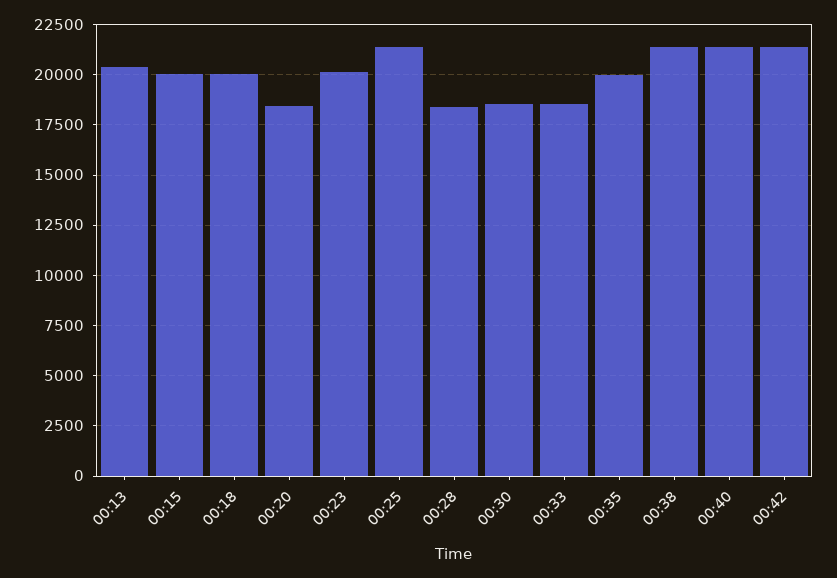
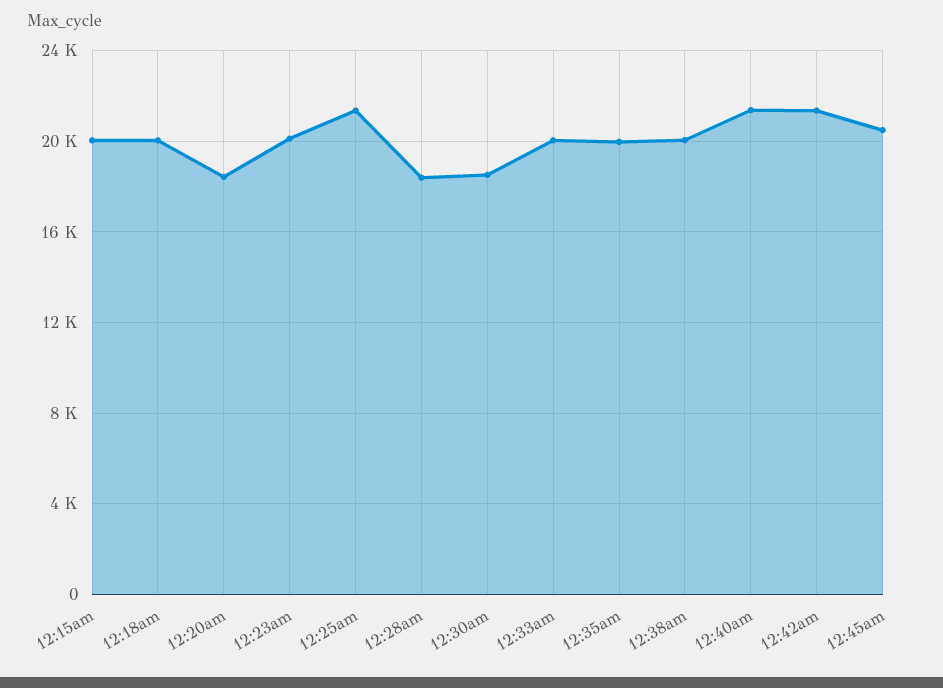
00:13: 20500 -> none
00:33: 18500 -> 20000
00:38: 21500 -> 20000
12:45am: none -> 20500

